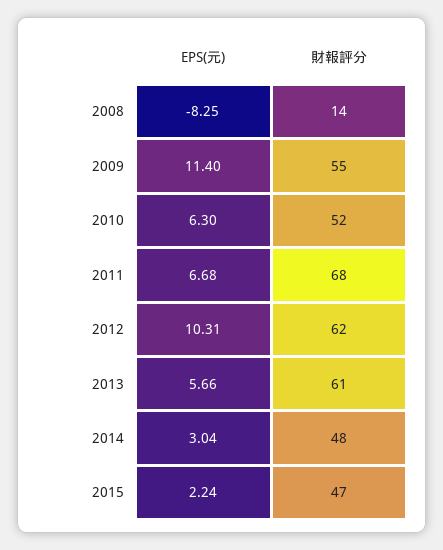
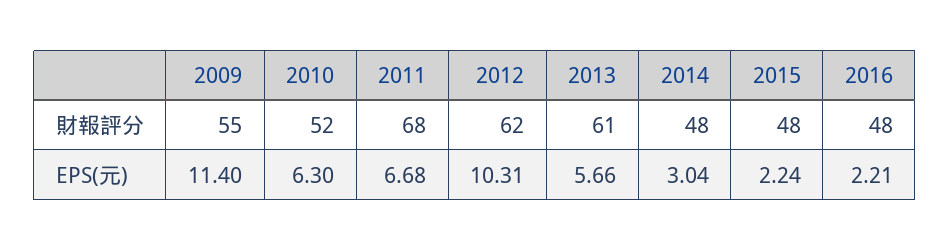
EPS(元), 2008: -8.25 -> none
財報評分, 2008: 14 -> none
財報評分, 2015: 47 -> 48
財報評分, 2016: none -> 48
EPS(元), 2016: none -> 2.21

